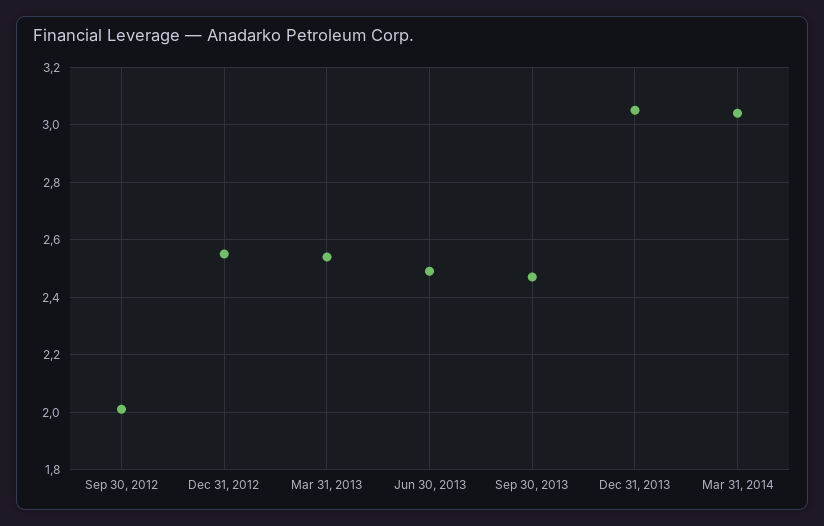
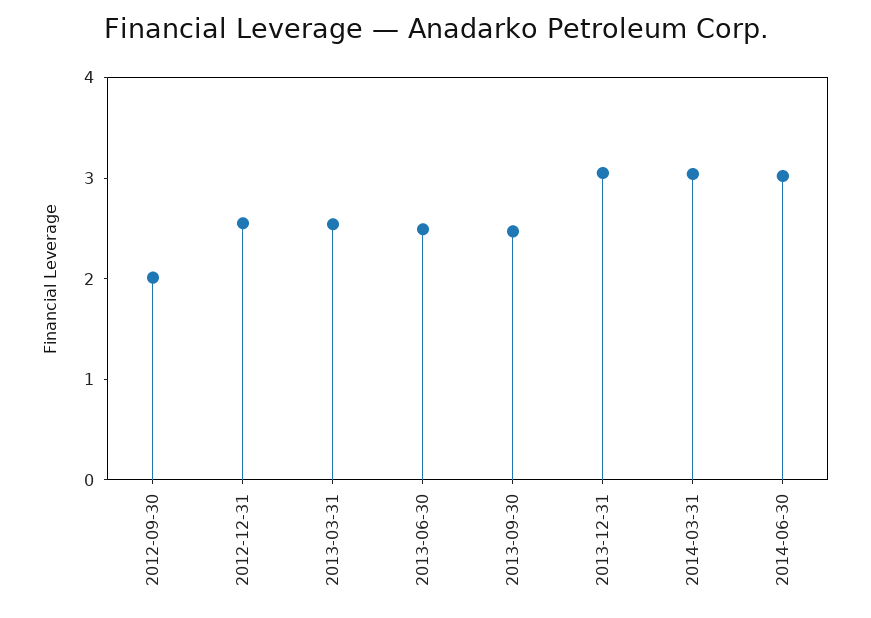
2014-06-30: none -> 3

